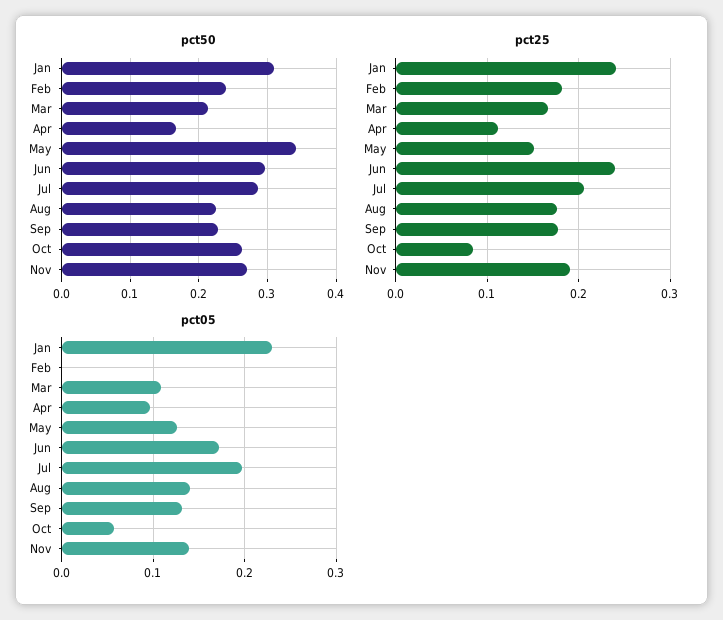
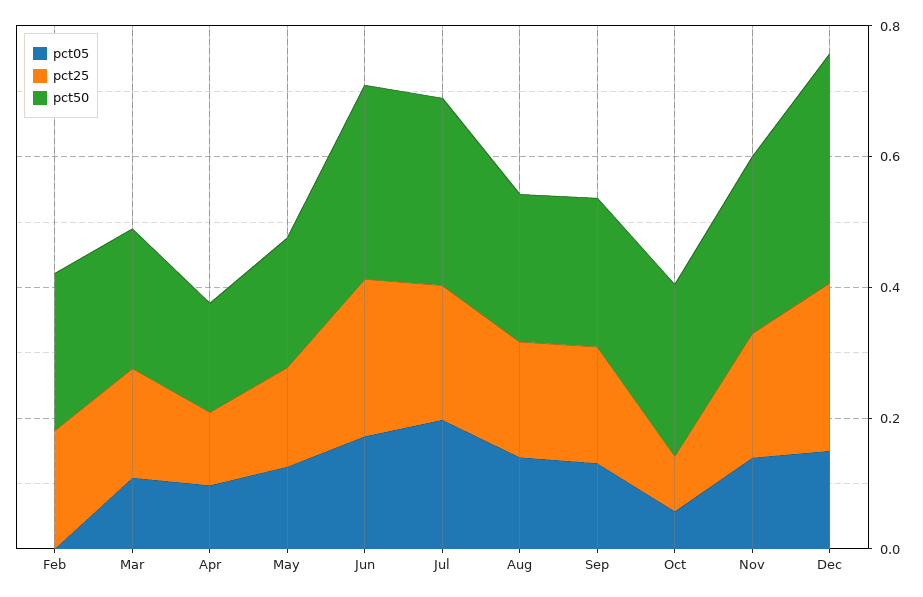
pct50, Jan: 0.31 -> none
pct50, May: 0.34 -> 0.2
pct25, Jan: 0.24 -> none
pct05, Jan: 0.23 -> none
pct05, Dec: none -> 0.15
pct25, Dec: none -> 0.25
pct50, Dec: none -> 0.35

